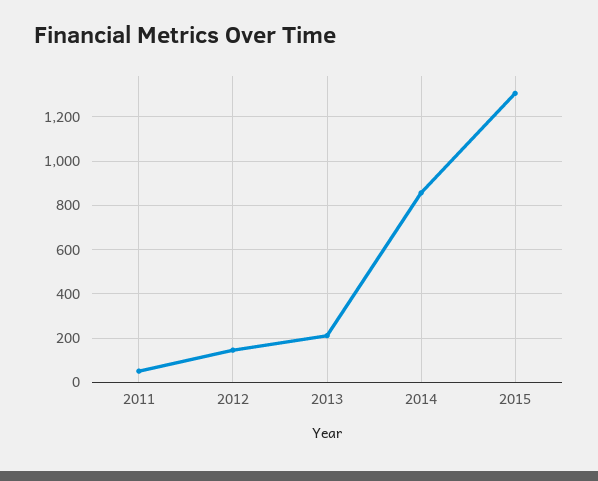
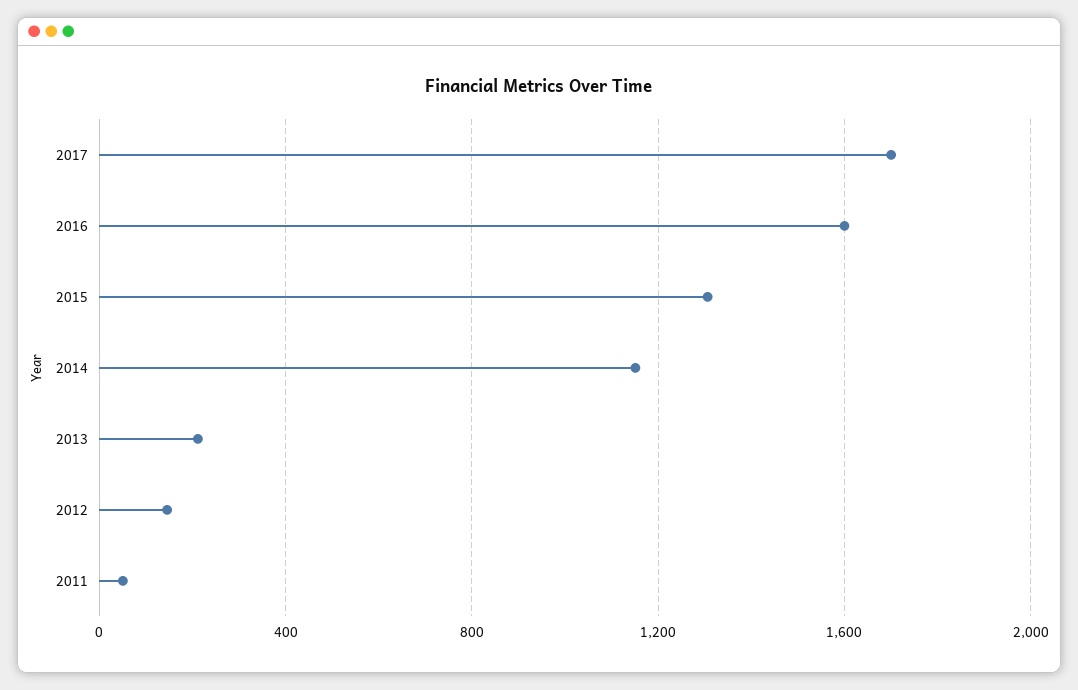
2014: 850 -> 1150
2017: none -> 1700
2016: none -> 1600

